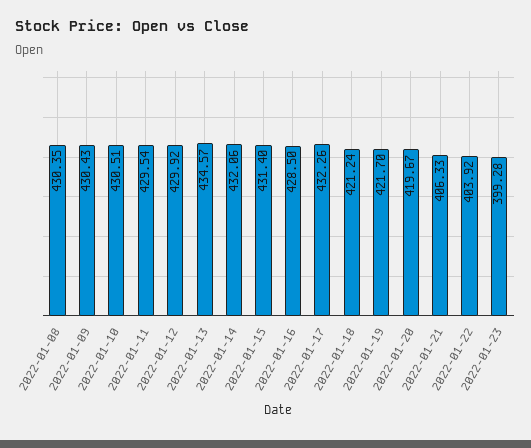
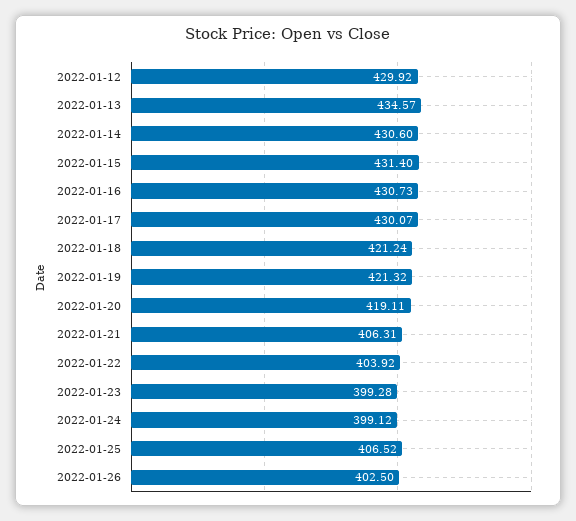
2022-01-08: 430.35 -> none
2022-01-09: 430.43 -> none
2022-01-10: 430.51 -> none
2022-01-11: 429.54 -> none
2022-01-14: 432.06 -> 430.6
2022-01-16: 428.5 -> 430.73
2022-01-17: 432.26 -> 430.07
2022-01-19: 421.7 -> 421.32
2022-01-20: 419.67 -> 419.11
2022-01-21: 406.33 -> 406.31
2022-01-24: none -> 399.12
2022-01-25: none -> 406.52
2022-01-26: none -> 402.5

